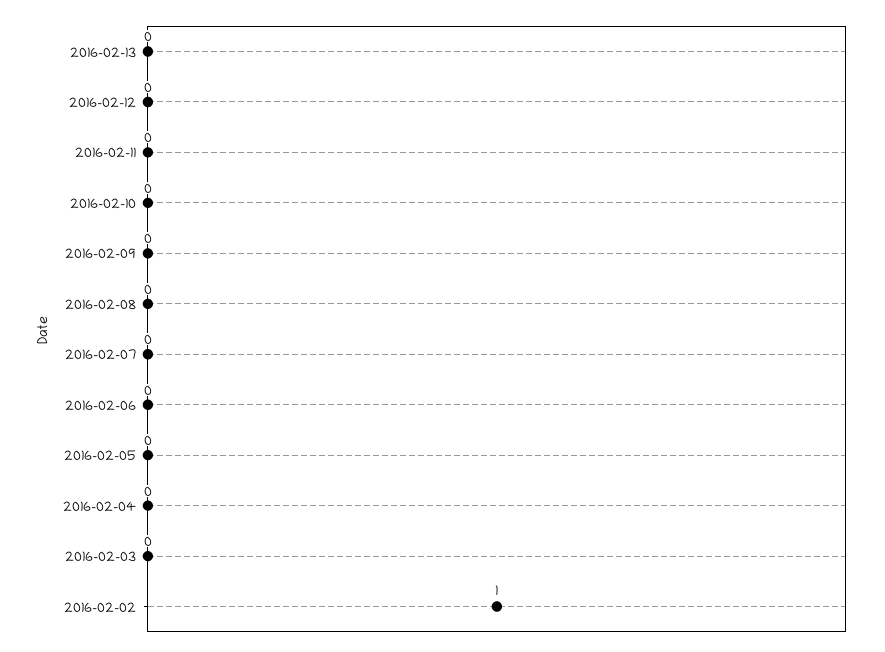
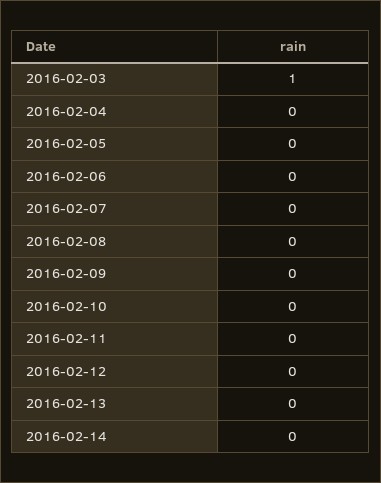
2016-02-03: 0 -> 1
2016-02-02: 1 -> none
2016-02-14: none -> 0

